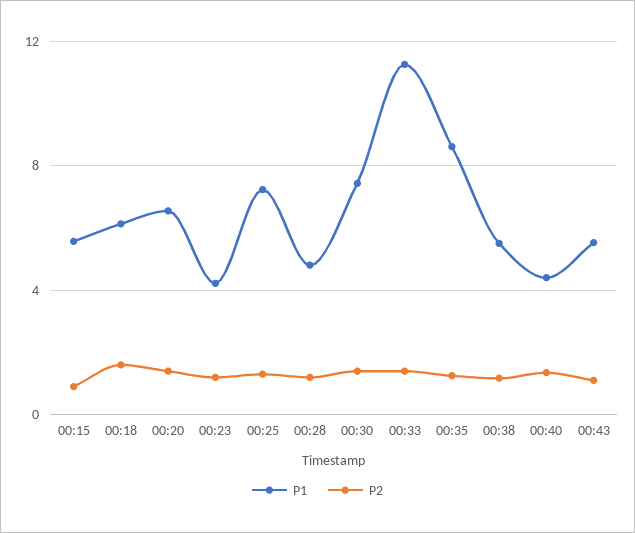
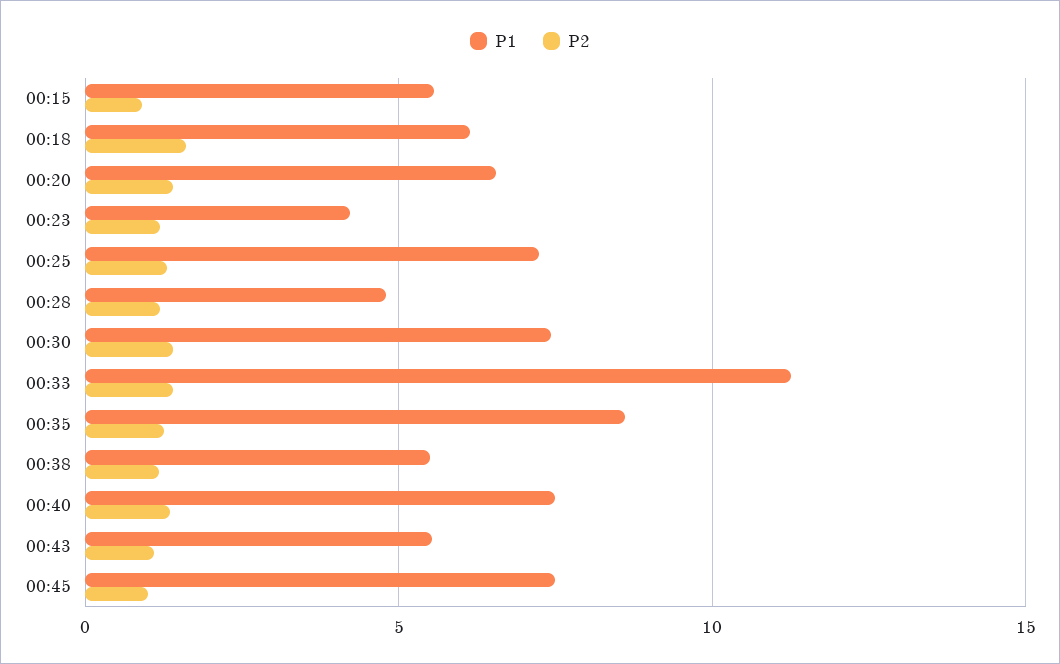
P1, 00:40: 4.5 -> 7.5
P1, 00:45: none -> 7.5
P2, 00:45: none -> 1

